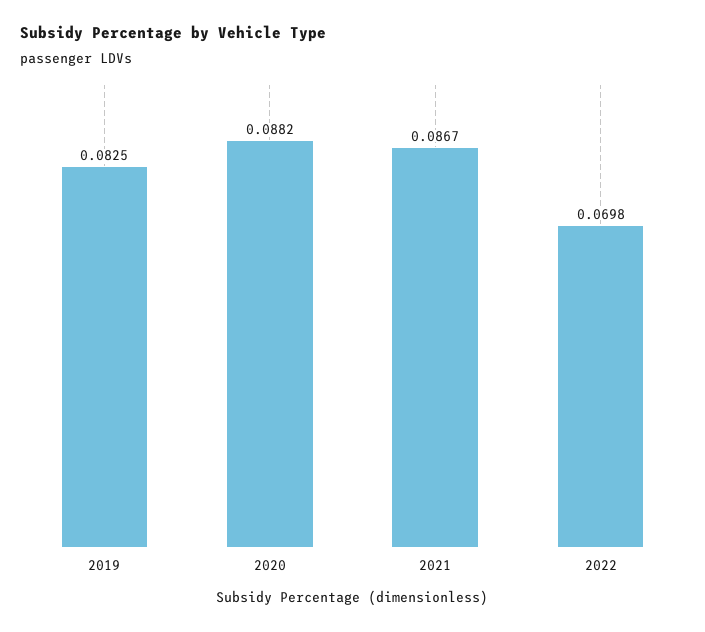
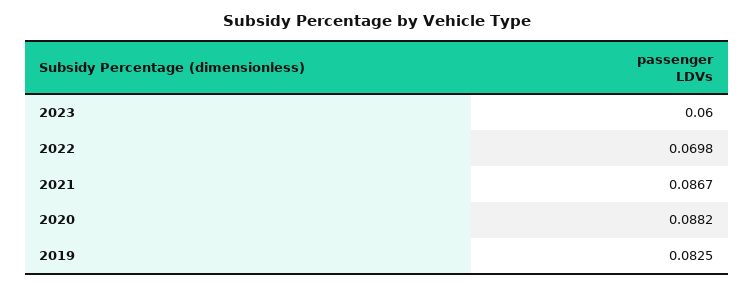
2023: none -> 0.06

